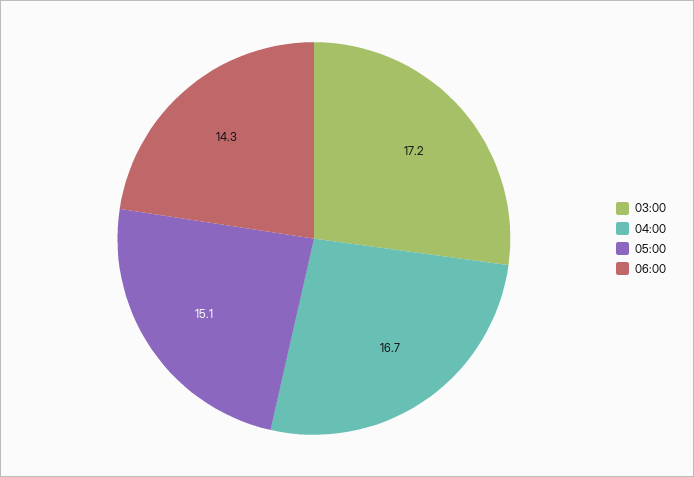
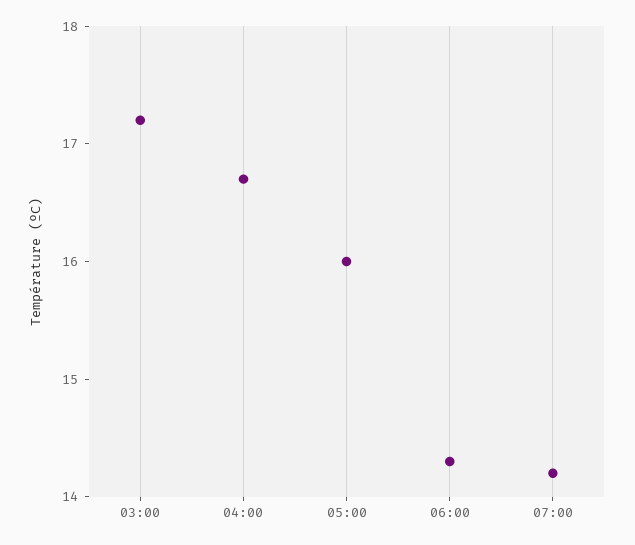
05:00: 15.1 -> 16
07:00: none -> 14.2

